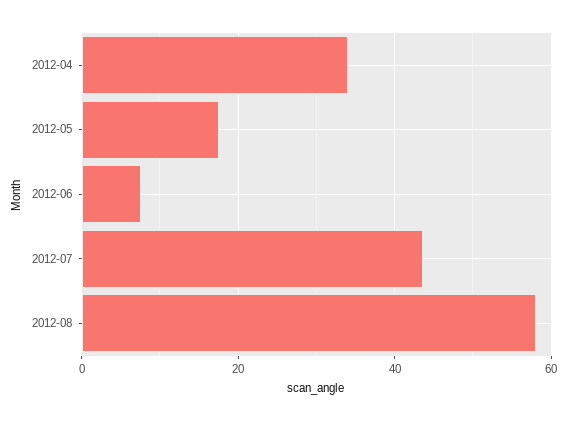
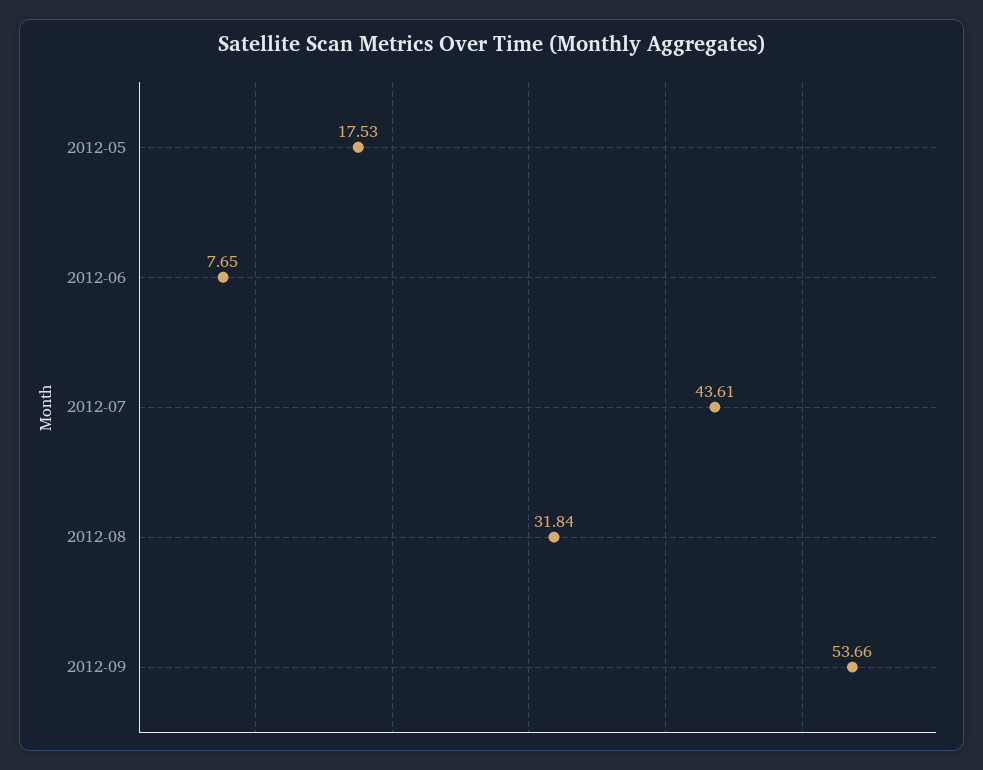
2012-04: 34 -> none
2012-08: 58 -> 31.84
2012-09: none -> 53.66

